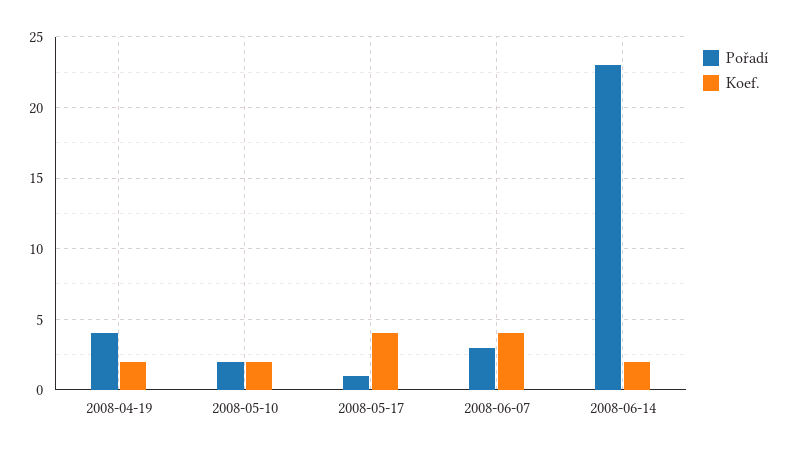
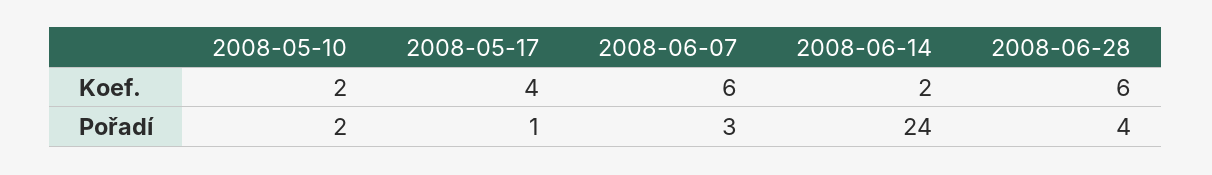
Pořadí, 2008-04-19: 4 -> none
Koef., 2008-04-19: 2 -> none
Koef., 2008-06-07: 4 -> 6
Pořadí, 2008-06-14: 23 -> 24
Koef., 2008-06-28: none -> 6
Pořadí, 2008-06-28: none -> 4

